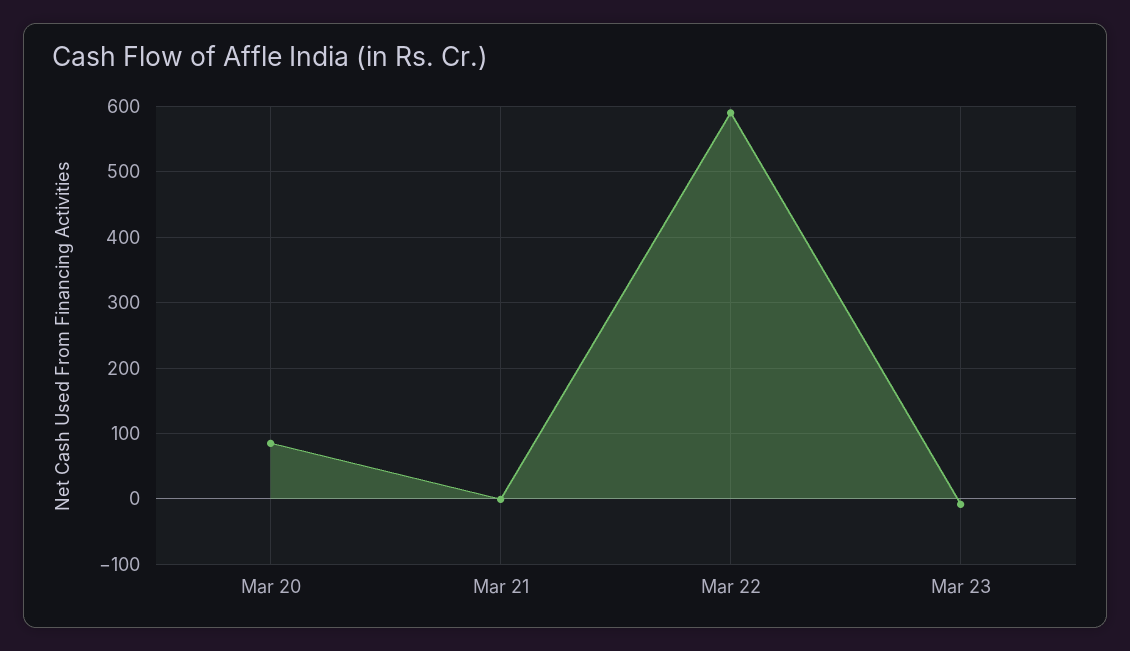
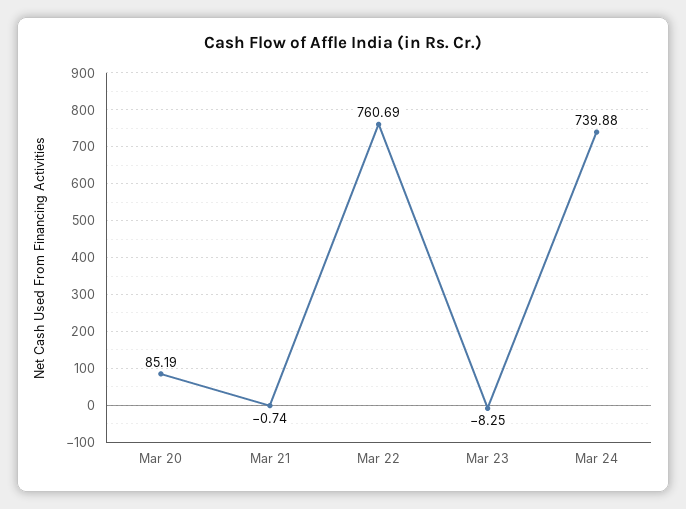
Mar 22: 590 -> 760.69
Mar 24: none -> 739.88

